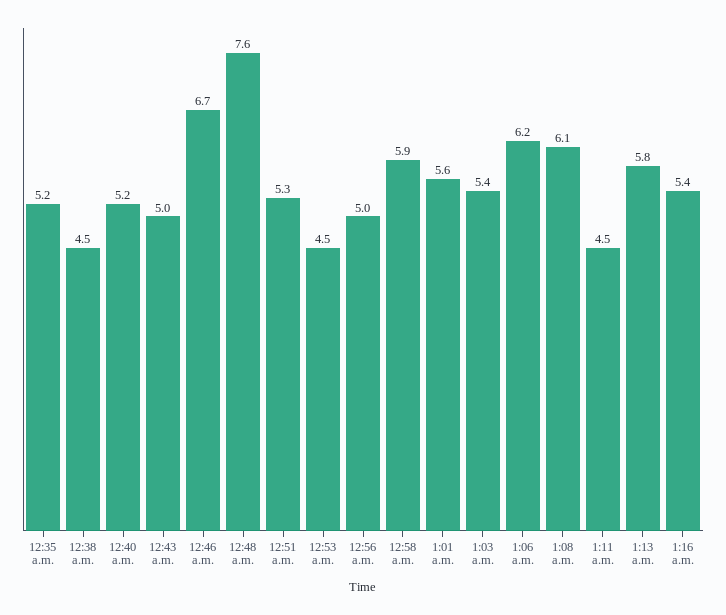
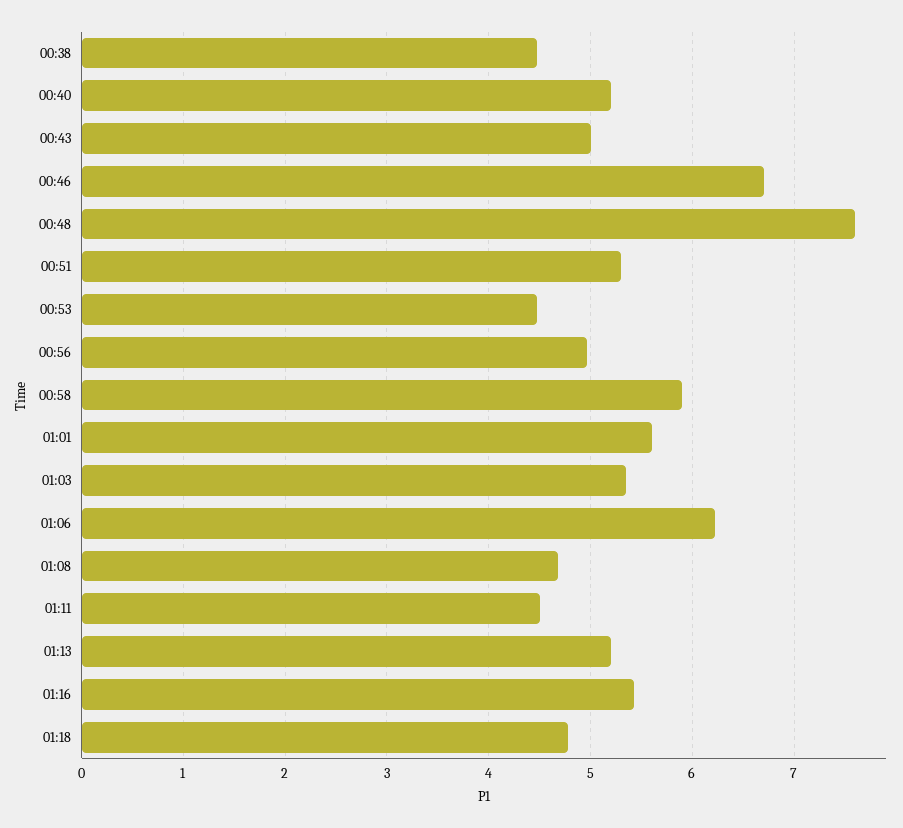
12:35 a.m.: 5.2 -> none
1:08 a.m.: 6.1 -> 4.7
1:13 a.m.: 5.8 -> 5.2
01:18: none -> 4.8

